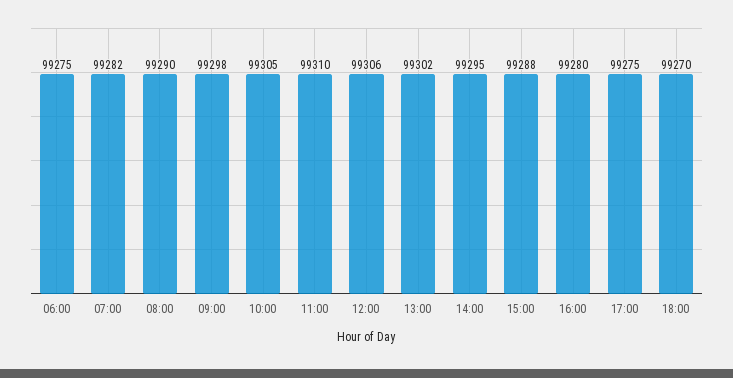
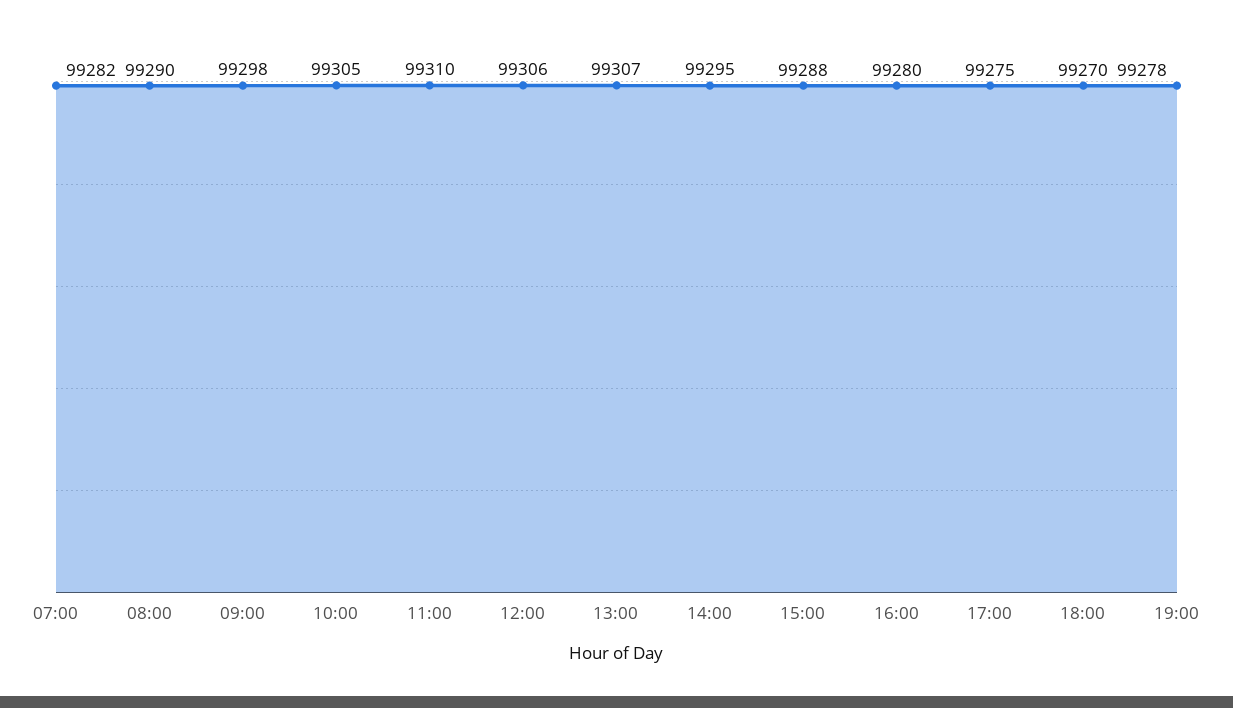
06:00: 99275 -> none
13:00: 99302 -> 99307
19:00: none -> 99278

